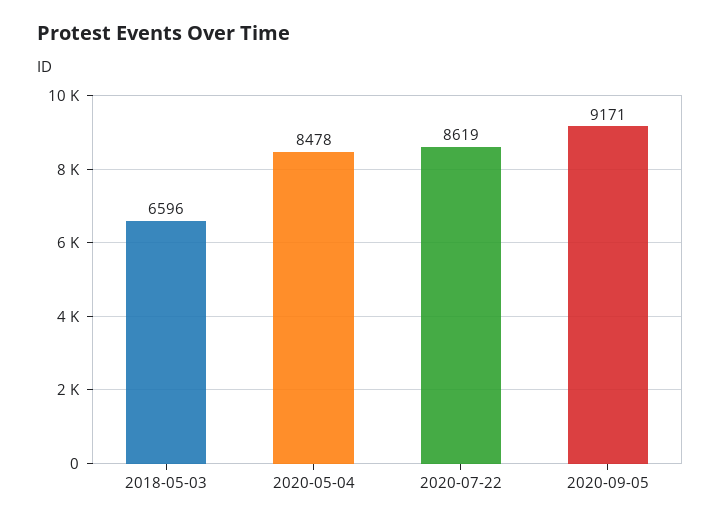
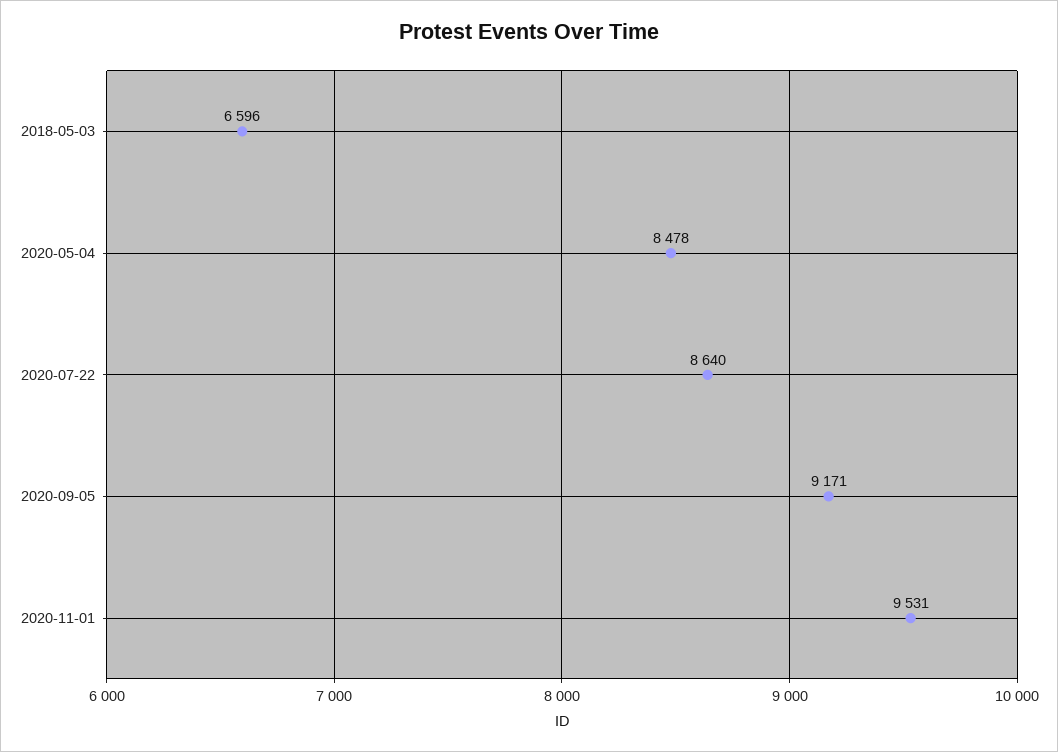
2020-07-22: 8619 -> 8640
2020-11-01: none -> 9531

